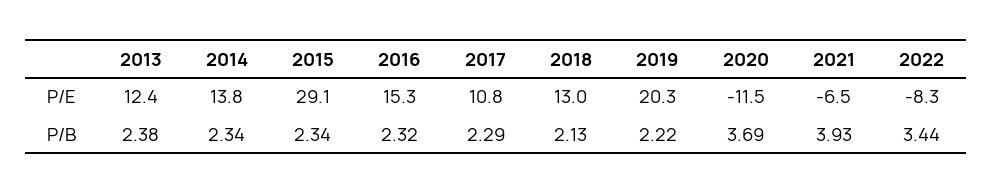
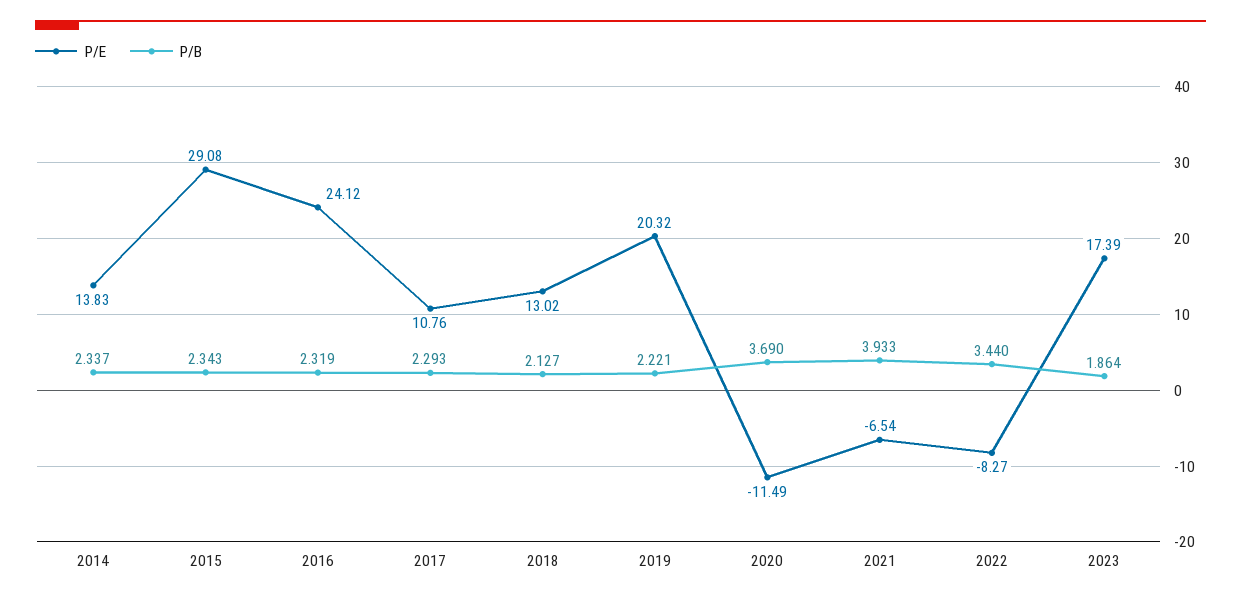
P/E, 2013: 12.4 -> none
P/E, 2016: 15.3 -> 24.12
P/B, 2013: 2.38 -> none
P/E, 2023: none -> 17.39
P/B, 2023: none -> 1.864

